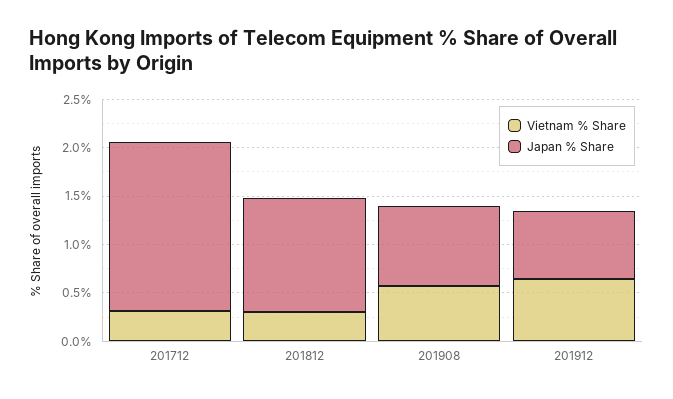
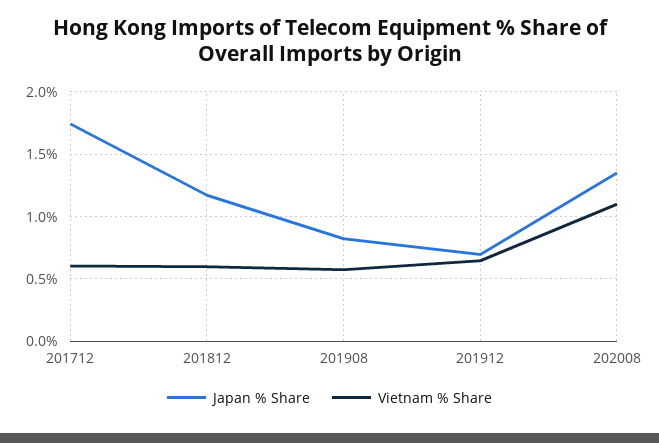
Vietnam % Share, 201712: 0.3 -> 0.6
Vietnam % Share, 201812: 0.3 -> 0.6
Japan % Share, 202008: none -> 1.35
Vietnam % Share, 202008: none -> 1.1

